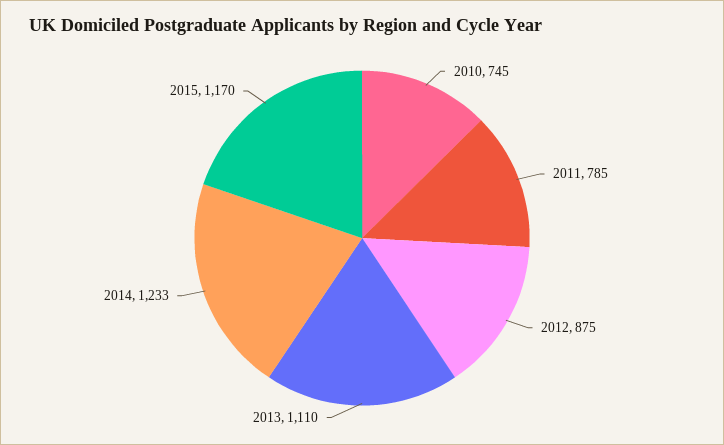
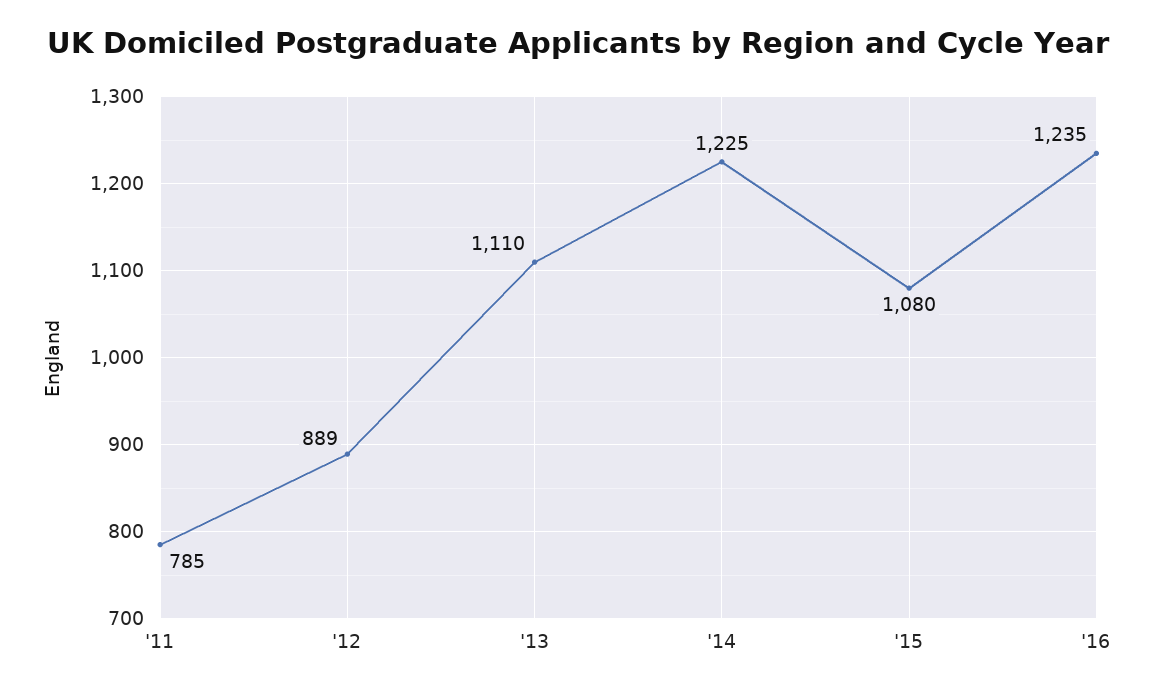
2010: 745 -> none
2012: 875 -> 889
2014: 1233 -> 1225
2015: 1170 -> 1080
'16: none -> 1235

